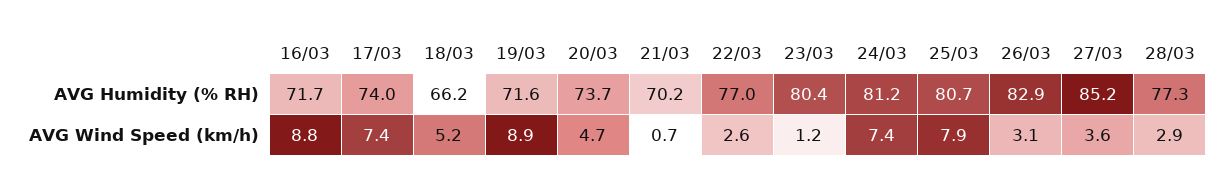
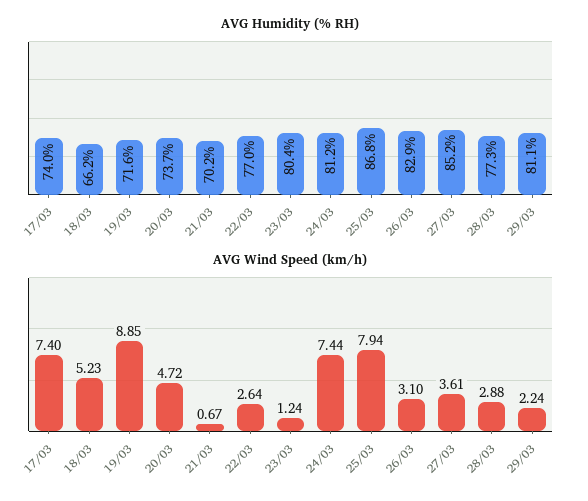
AVG Humidity (% RH), 16/03: 71.7 -> none
AVG Humidity (% RH), 25/03: 80.7 -> 86.8
AVG Wind Speed (km/h), 16/03: 8.8 -> none
AVG Humidity (% RH), 29/03: none -> 81.1
AVG Wind Speed (km/h), 29/03: none -> 2.24

